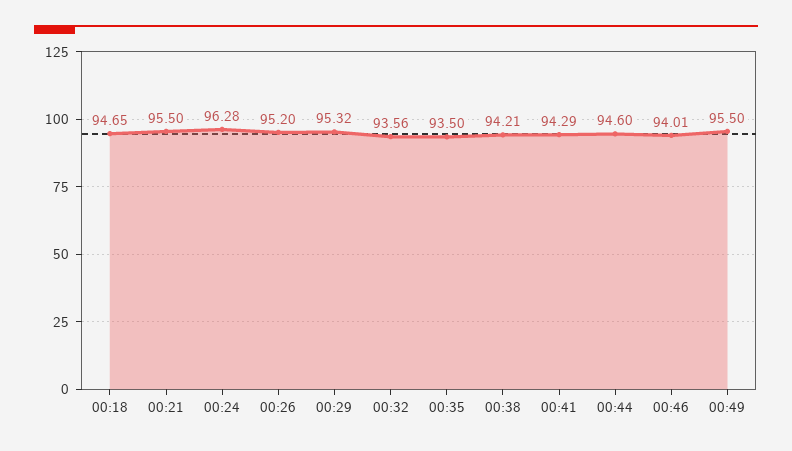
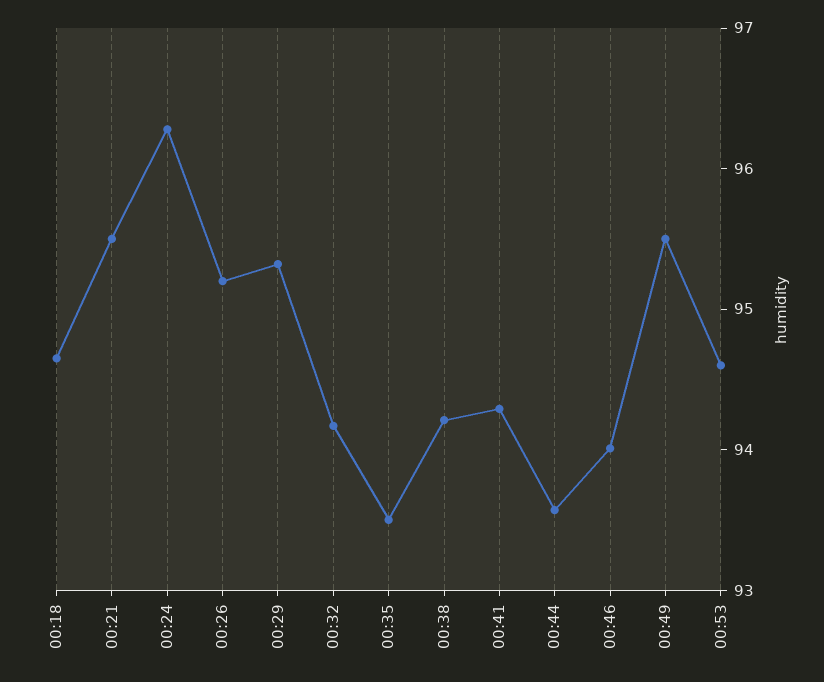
00:32: 93.56 -> 94.2
00:44: 94.6 -> 93.6
00:53: none -> 94.6

